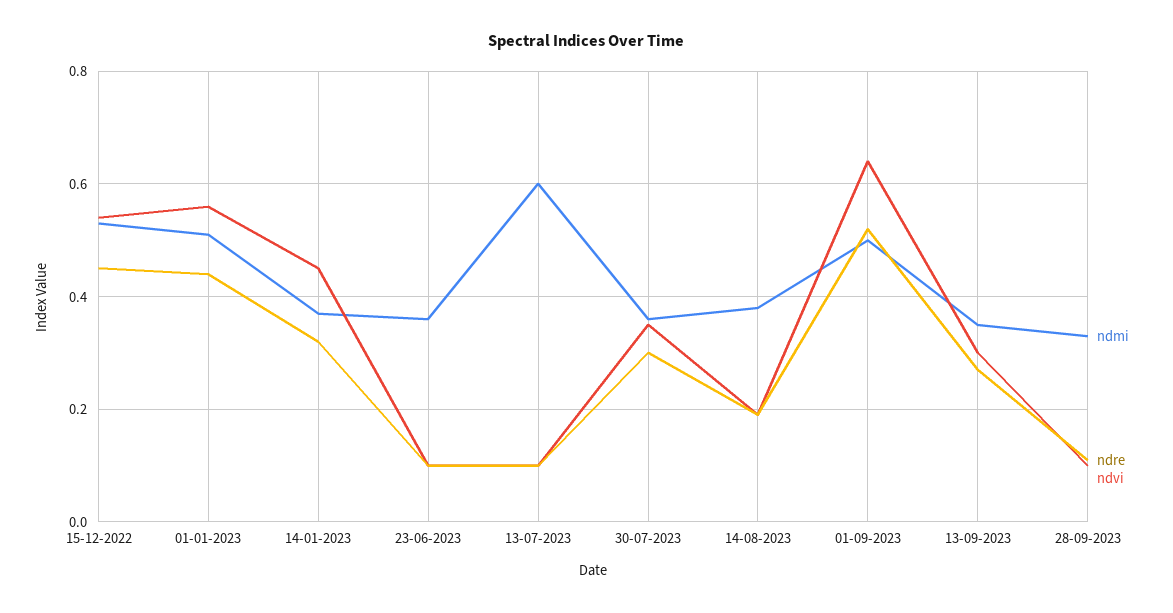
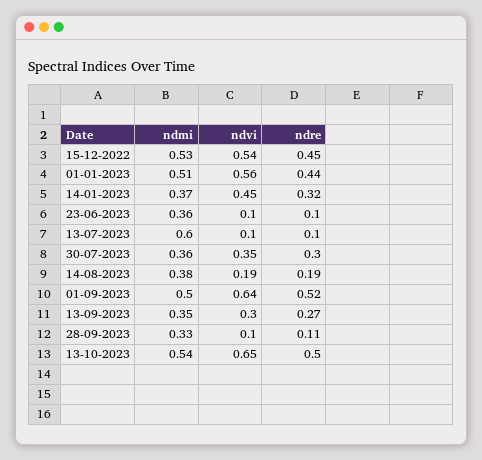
ndmi, 13-10-2023: none -> 0.54
ndvi, 13-10-2023: none -> 0.65
ndre, 13-10-2023: none -> 0.5

